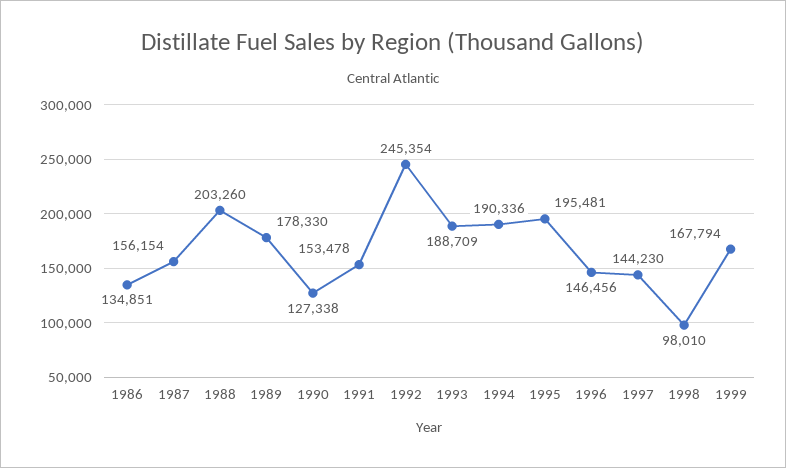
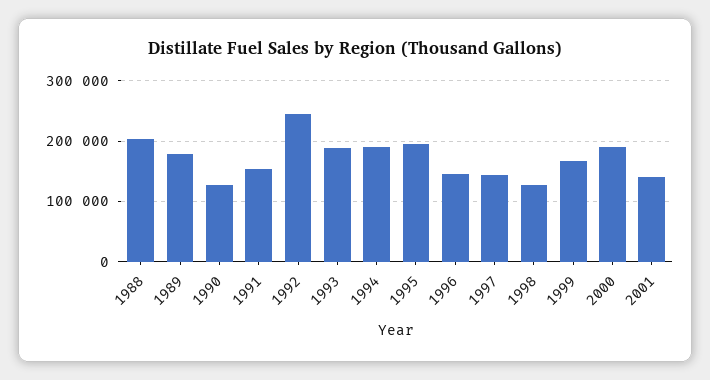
1986: 134851 -> none
1987: 156154 -> none
1998: 98010 -> 130000
2000: none -> 190000
2001: none -> 140000

